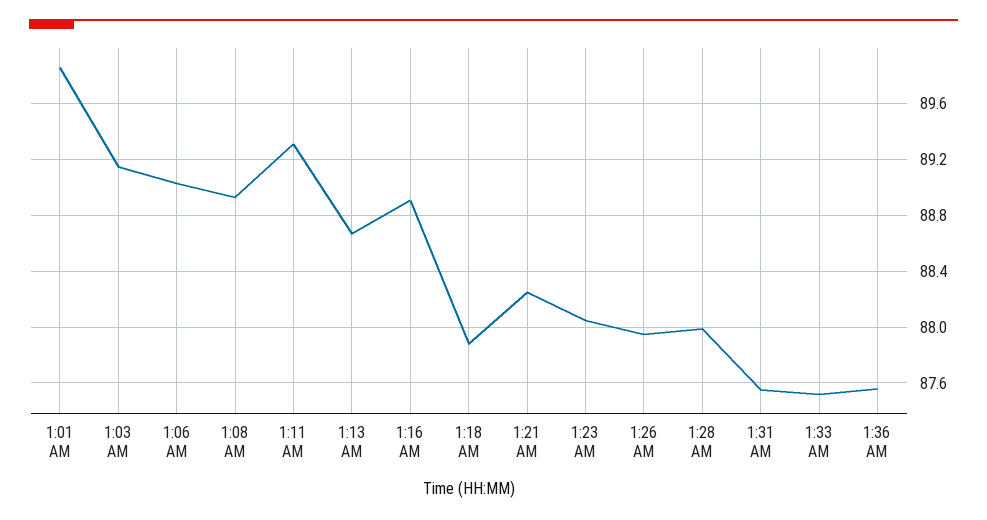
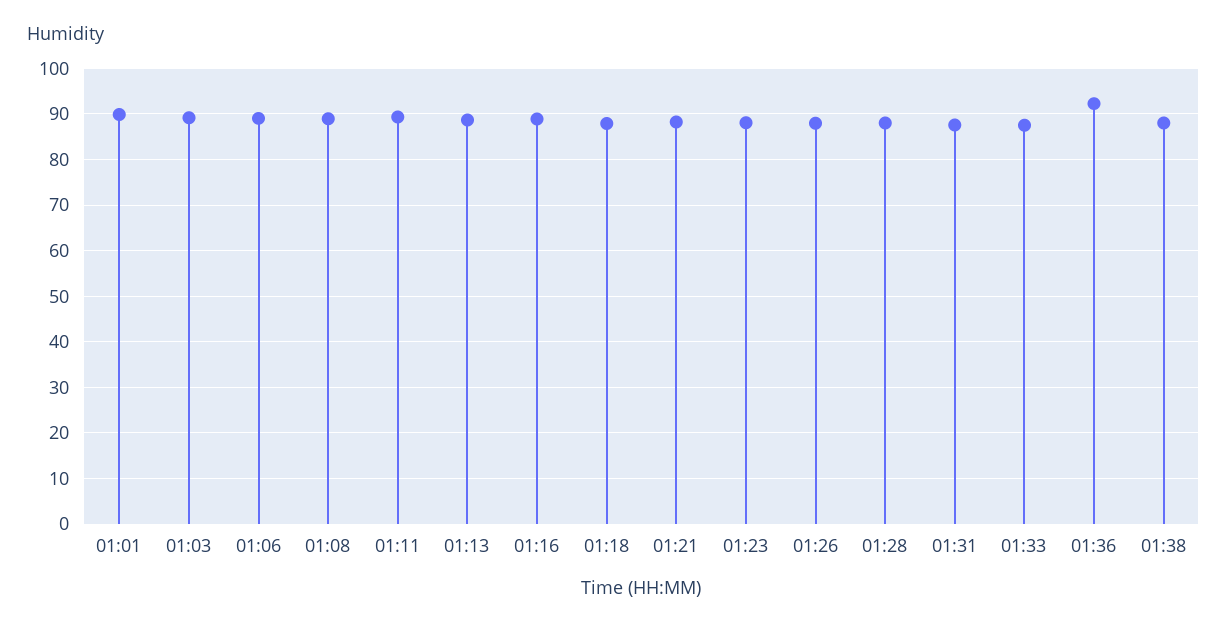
1:36 AM: 87.55 -> 92
01:38: none -> 88

